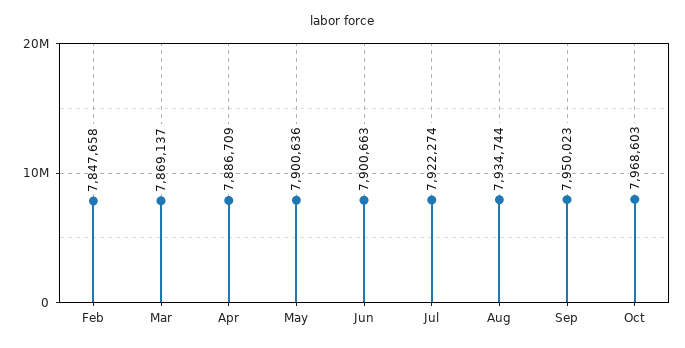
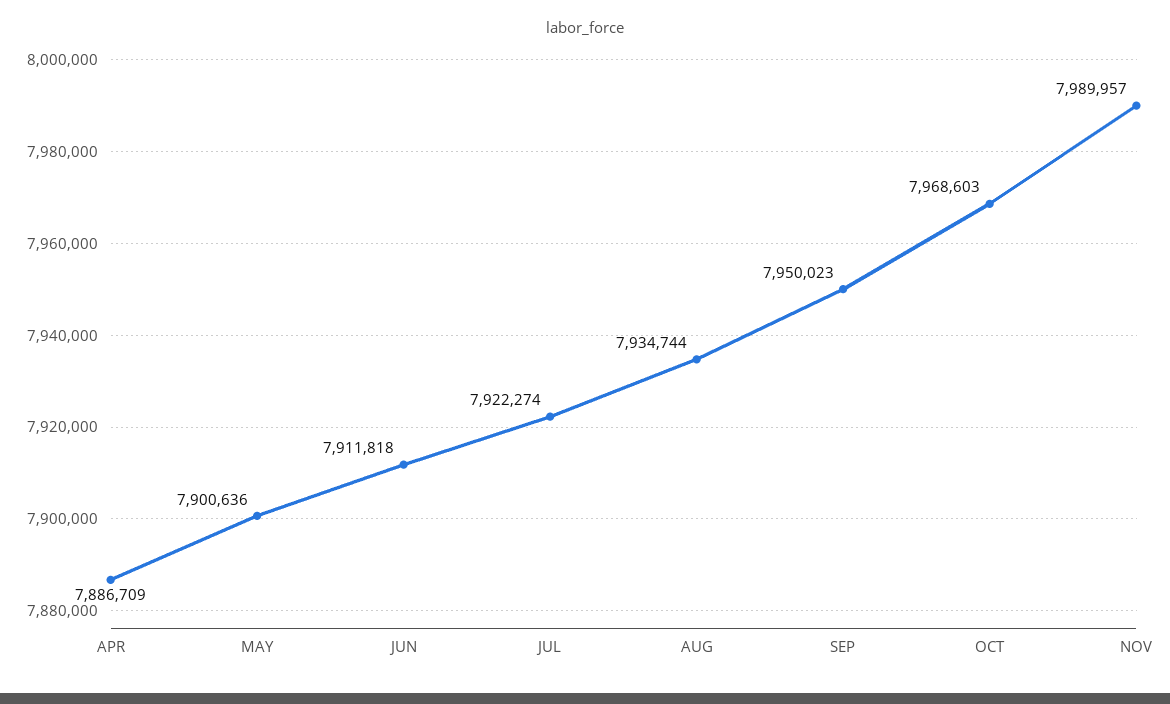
Feb: 7847658 -> none
Mar: 7869137 -> none
Jun: 7900663 -> 7911818
NOV: none -> 7989957

